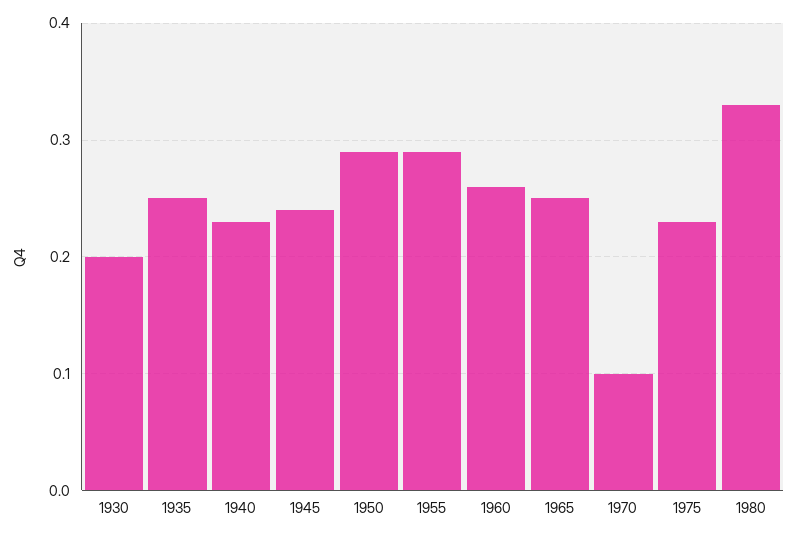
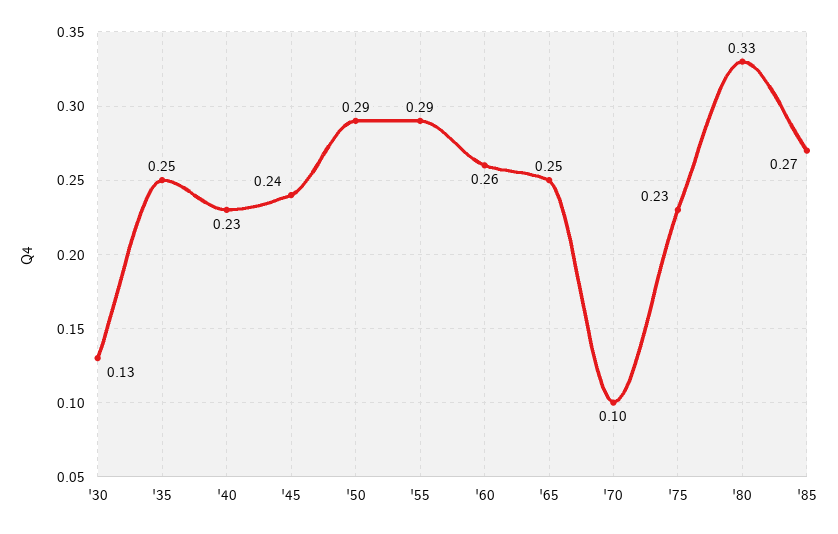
1930: 0.2 -> 0.13
'85: none -> 0.27

